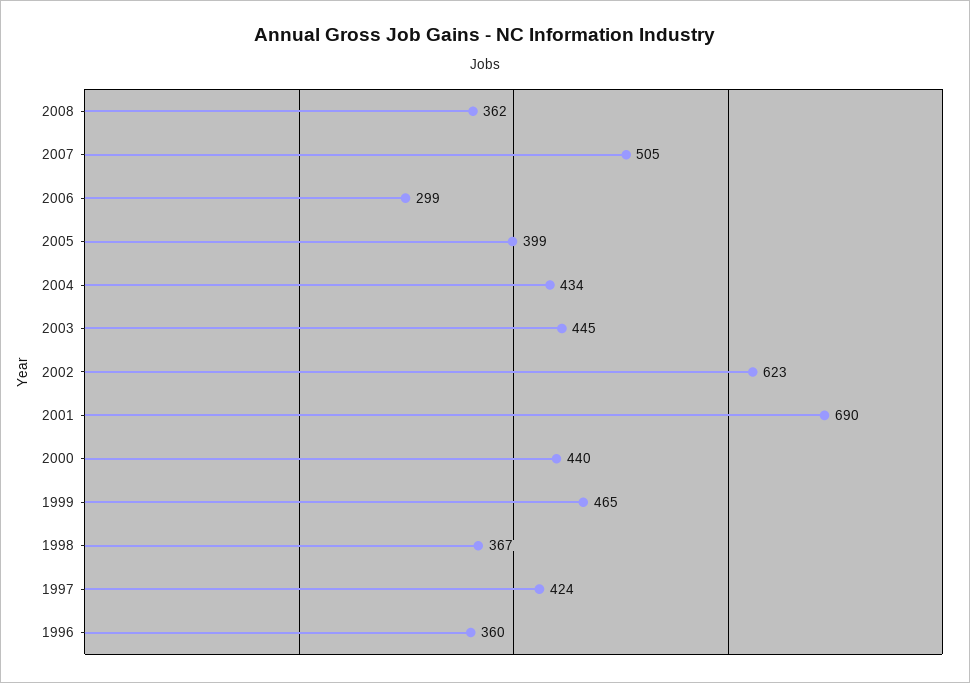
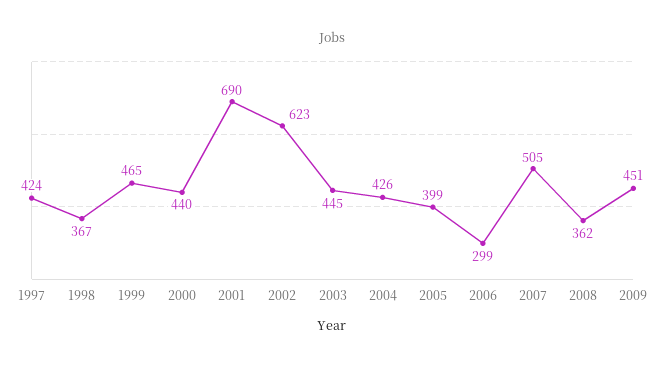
2004: 434 -> 426
1996: 360 -> none
2009: none -> 451

